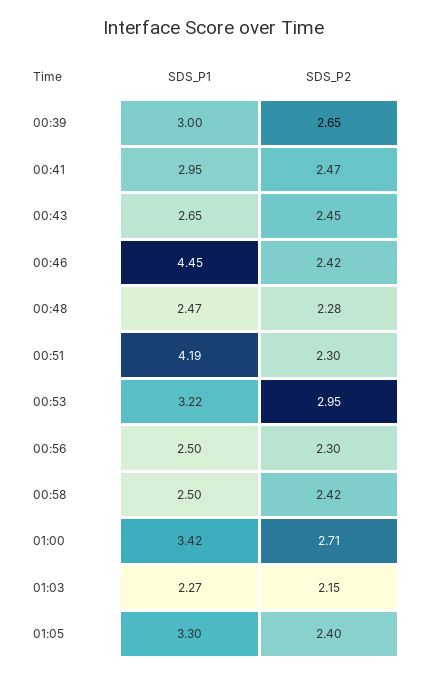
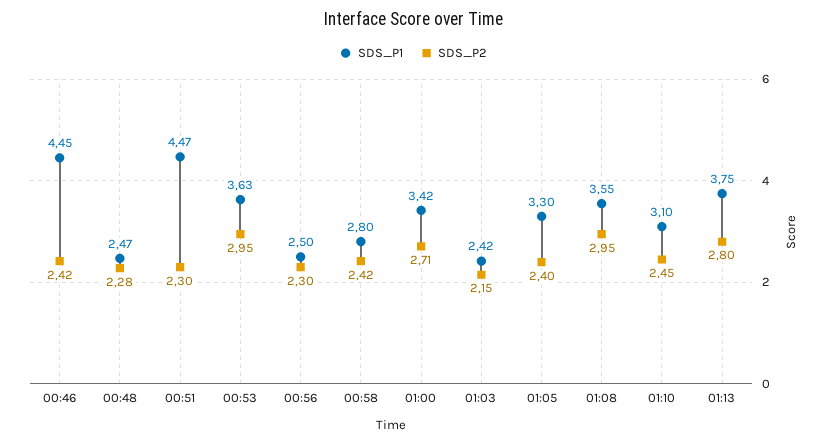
SDS_P1, 00:39: 3 -> none
SDS_P2, 00:39: 2.65 -> none
SDS_P1, 00:41: 2.95 -> none
SDS_P2, 00:41: 2.47 -> none
SDS_P1, 00:43: 2.65 -> none
SDS_P2, 00:43: 2.45 -> none
SDS_P1, 00:51: 4.19 -> 4.47
SDS_P1, 00:53: 3.22 -> 3.63
SDS_P1, 00:58: 2.5 -> 2.8
SDS_P1, 01:03: 2.27 -> 2.42
SDS_P1, 01:08: none -> 3.55
SDS_P2, 01:08: none -> 2.95
SDS_P1, 01:10: none -> 3.1
SDS_P2, 01:10: none -> 2.45
SDS_P1, 01:13: none -> 3.75
SDS_P2, 01:13: none -> 2.8

